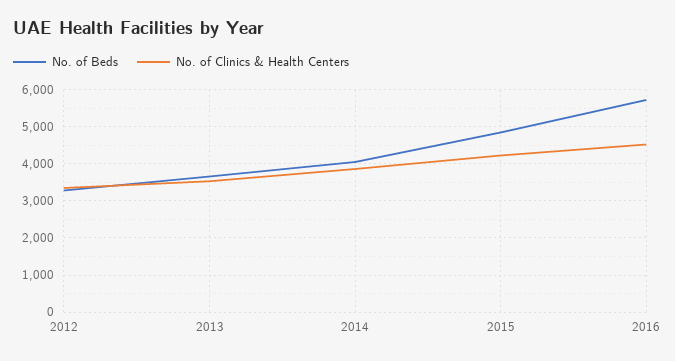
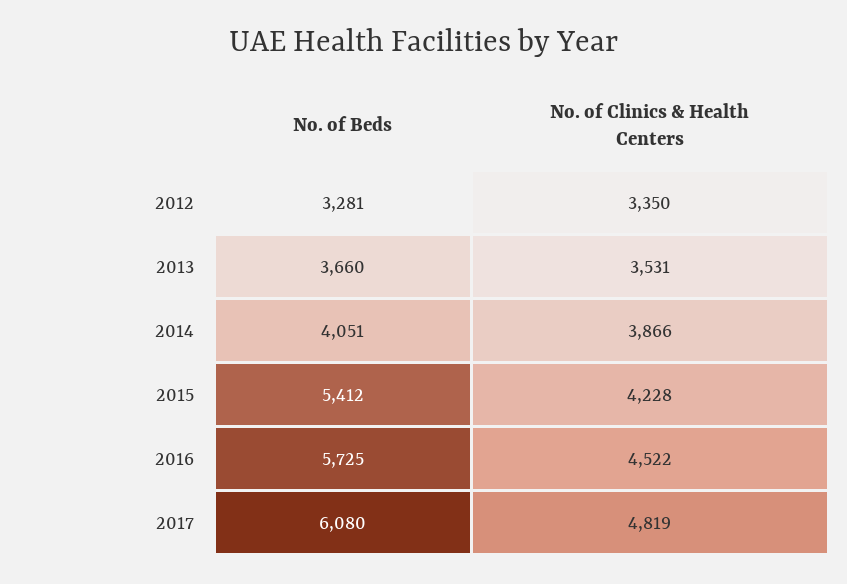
No. of Beds, 2015: 4800 -> 5412
No. of Beds, 2017: none -> 6080
No. of Clinics & Health Centers, 2017: none -> 4819

